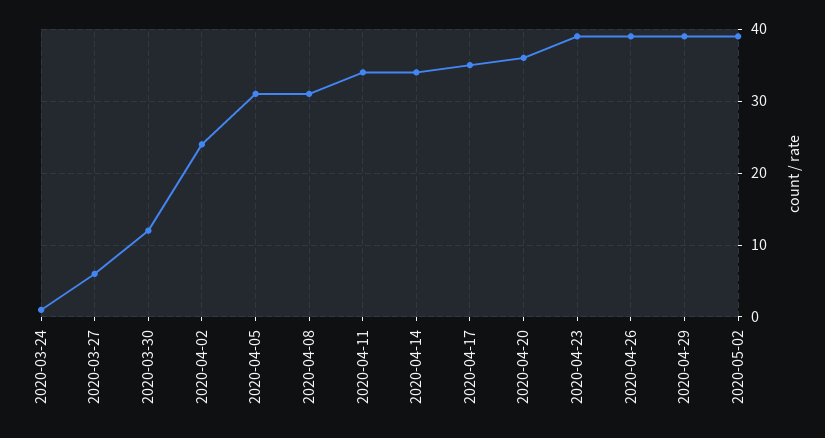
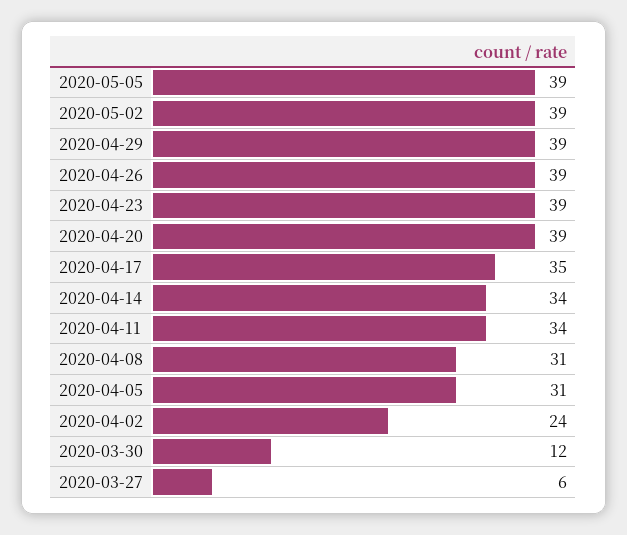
2020-03-24: 1 -> none
2020-04-20: 36 -> 39
2020-05-05: none -> 39

